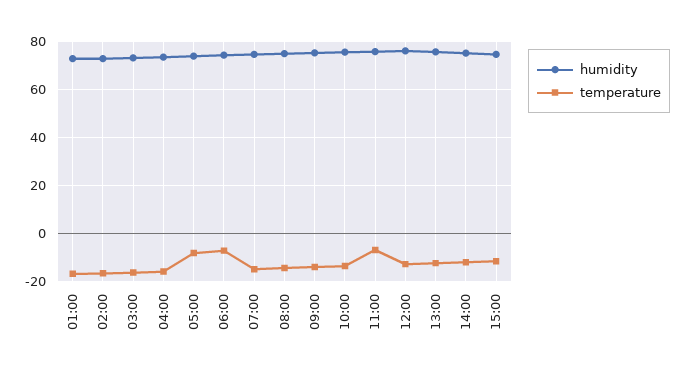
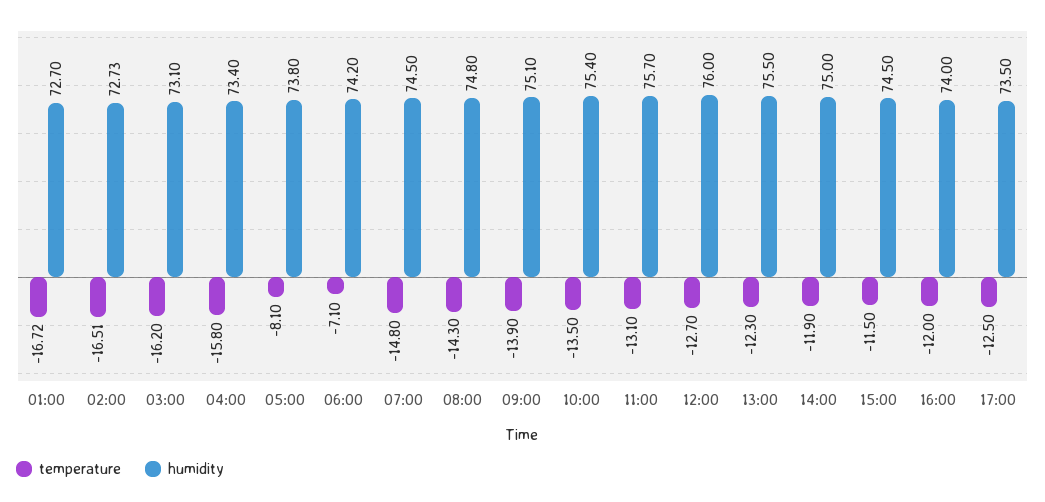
temperature, 11:00: -7.5 -> -13.1
temperature, 16:00: none -> -12
humidity, 16:00: none -> 74
temperature, 17:00: none -> -12.5
humidity, 17:00: none -> 73.5

